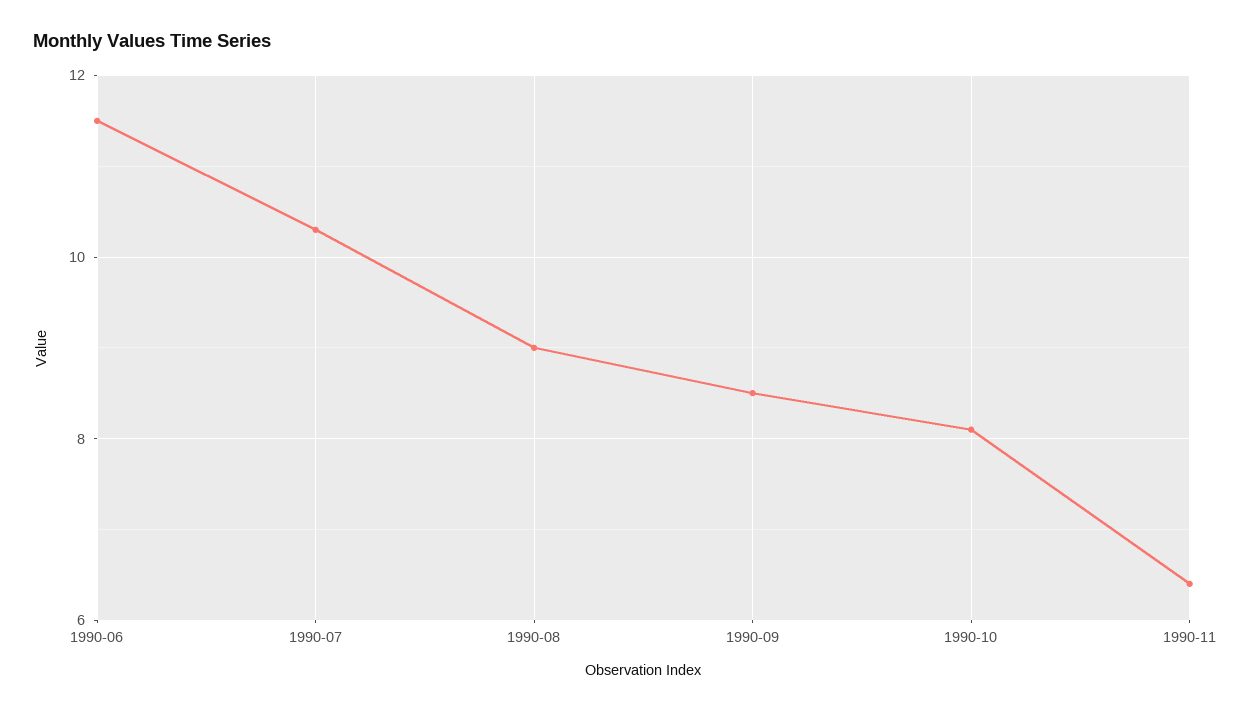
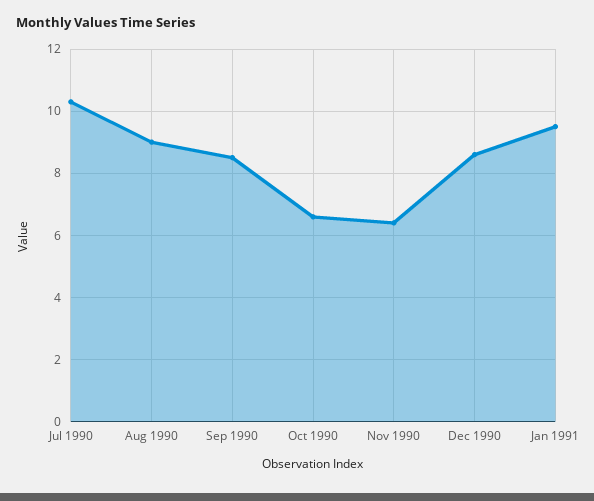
1990-06: 11.5 -> none
1990-10: 8 -> 6.5
Dec 1990: none -> 8.5
Jan 1991: none -> 9.5

